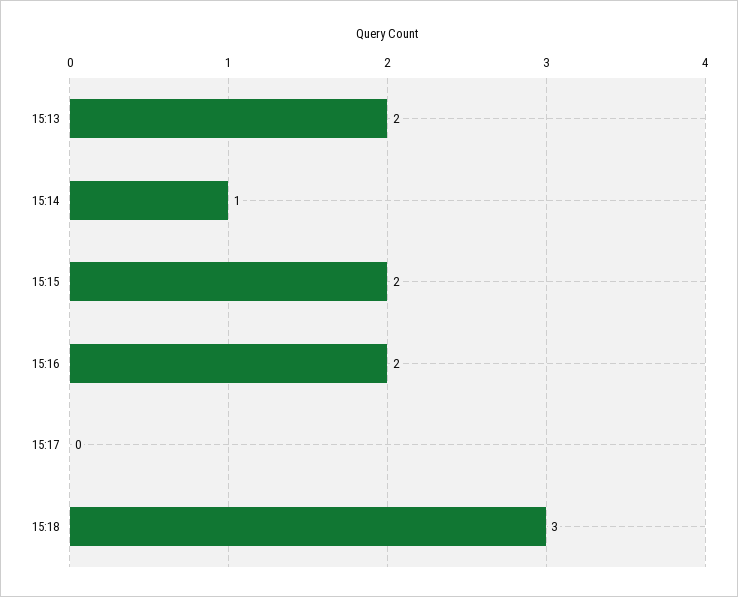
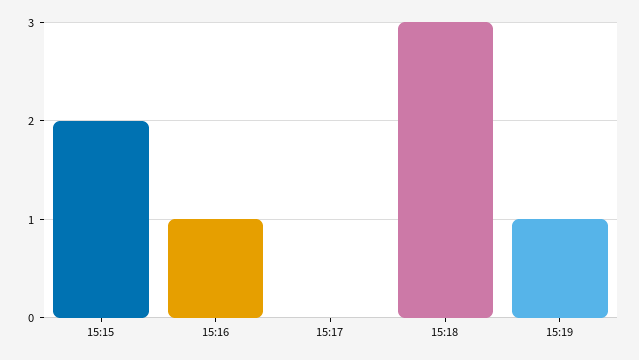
15:13: 2 -> none
15:14: 1 -> none
15:16: 2 -> 1
15:19: none -> 1

